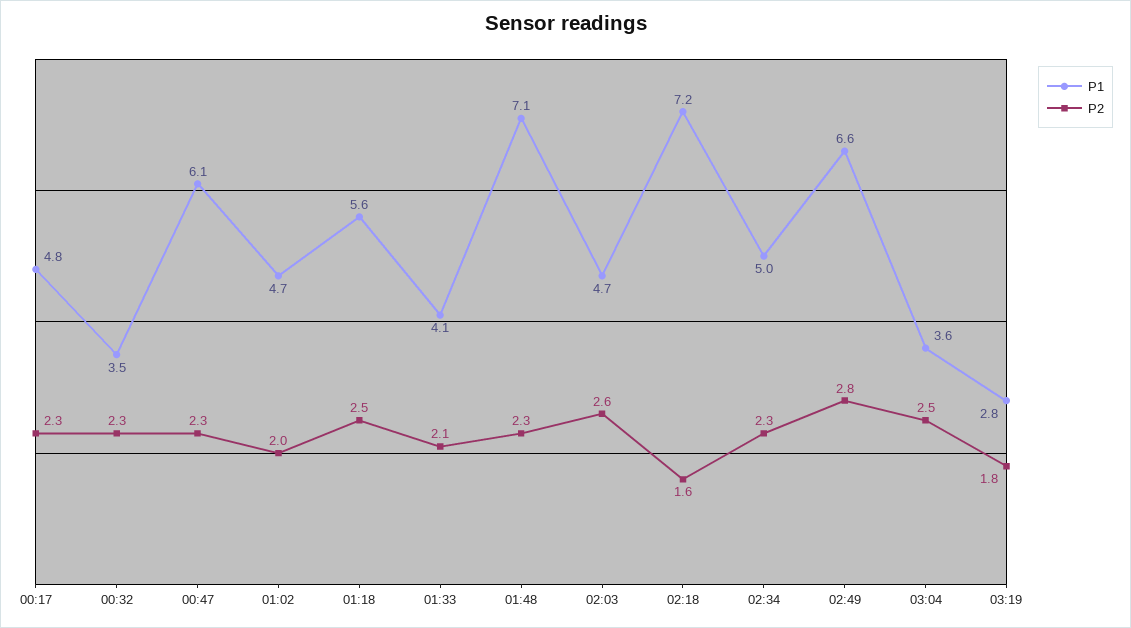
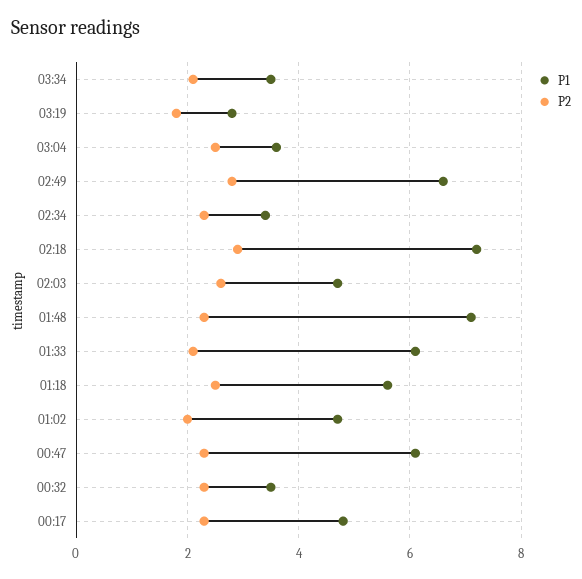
P1, 01:33: 4.1 -> 6
P2, 02:18: 1.6 -> 3
P1, 02:34: 5 -> 3.5
P1, 03:34: none -> 3.5
P2, 03:34: none -> 2

